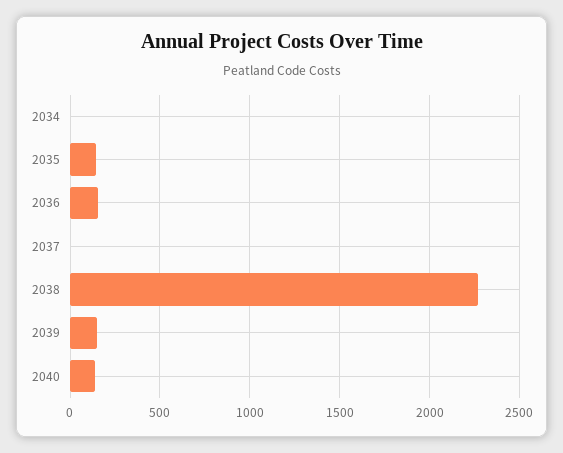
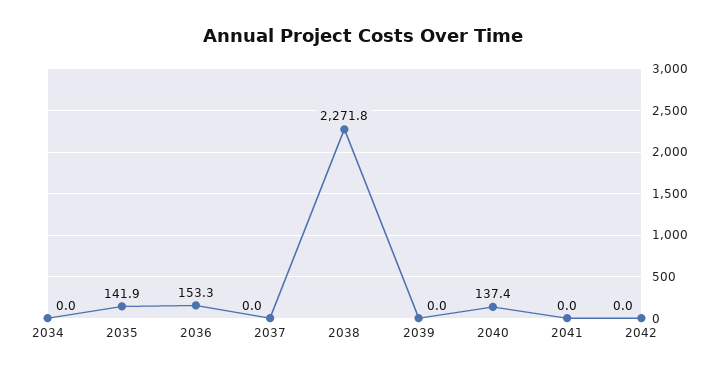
2039: 150 -> 0
2041: none -> 0
2042: none -> 0

